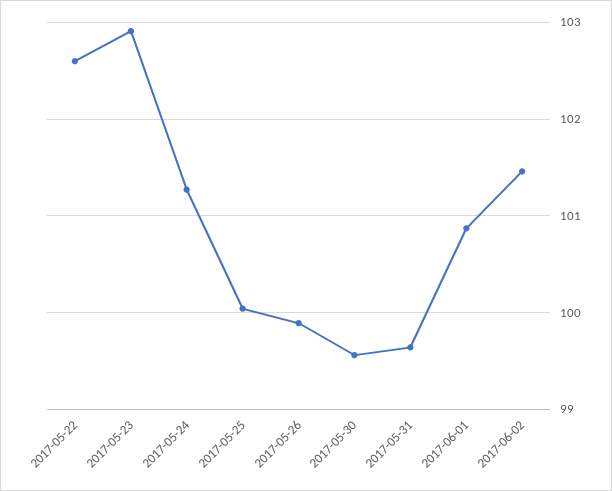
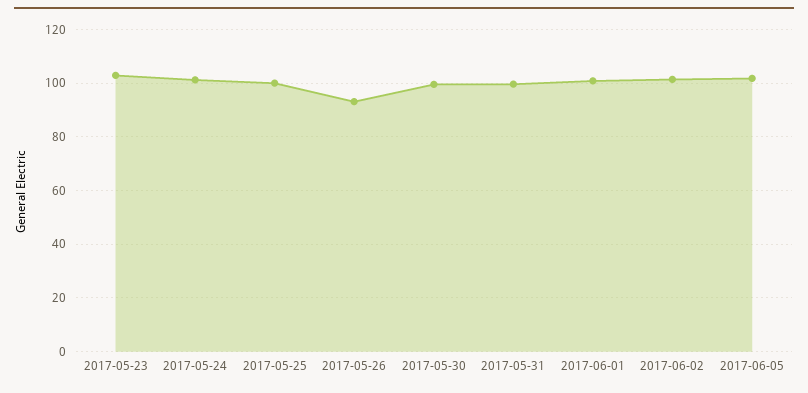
2017-05-22: 102.6 -> none
2017-05-26: 99.9 -> 92.5
2017-06-05: none -> 102.5

